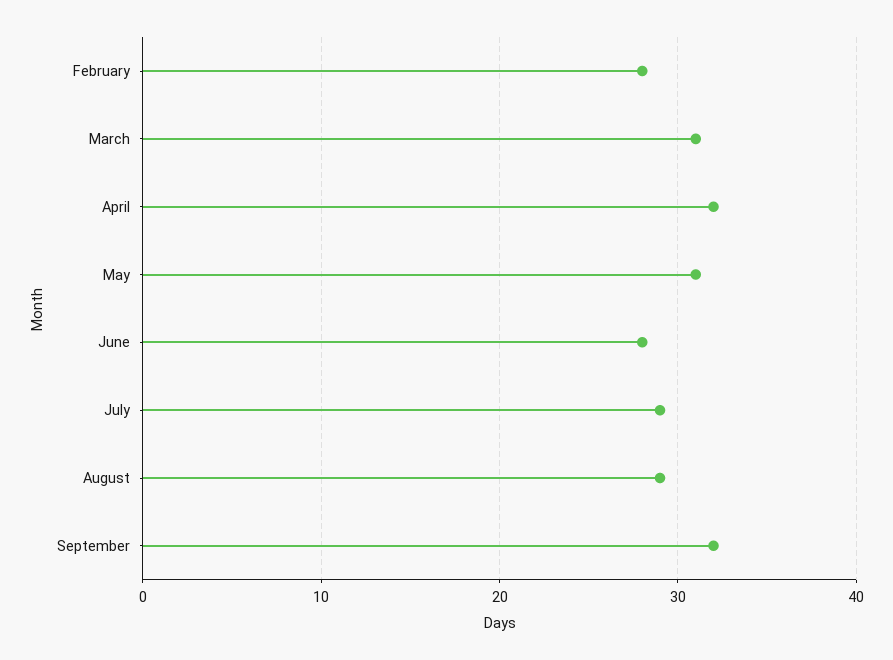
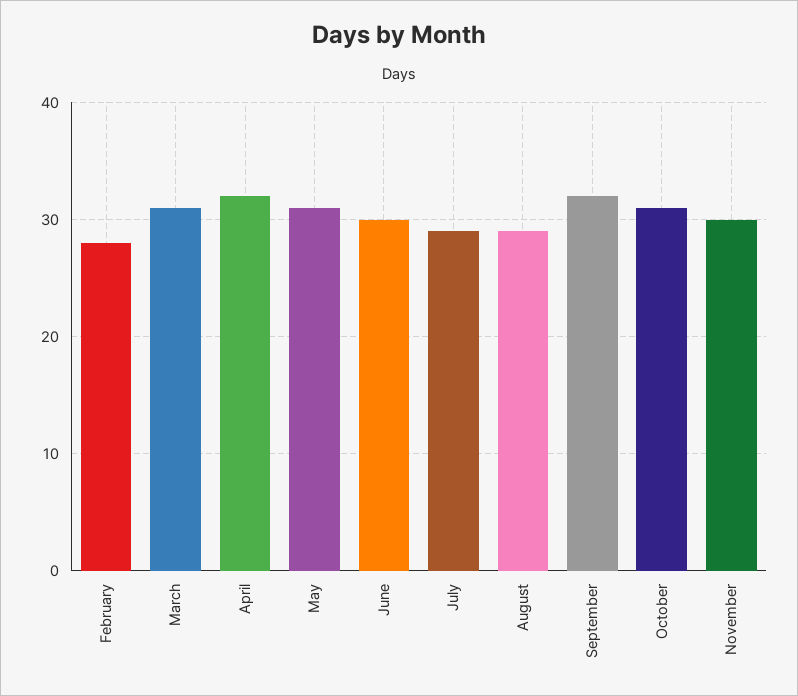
June: 28 -> 30
October: none -> 31
November: none -> 30

